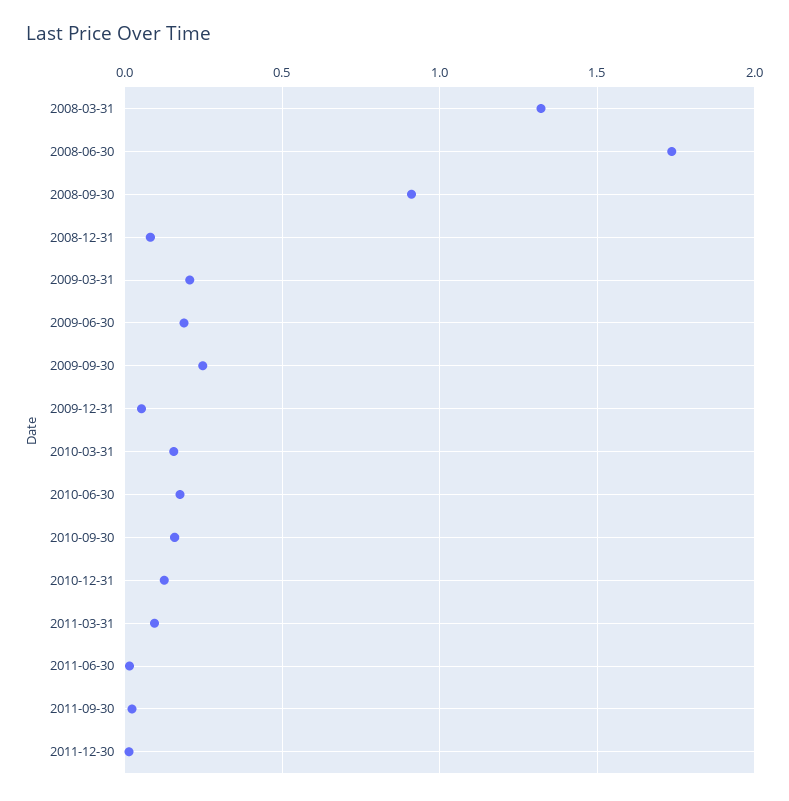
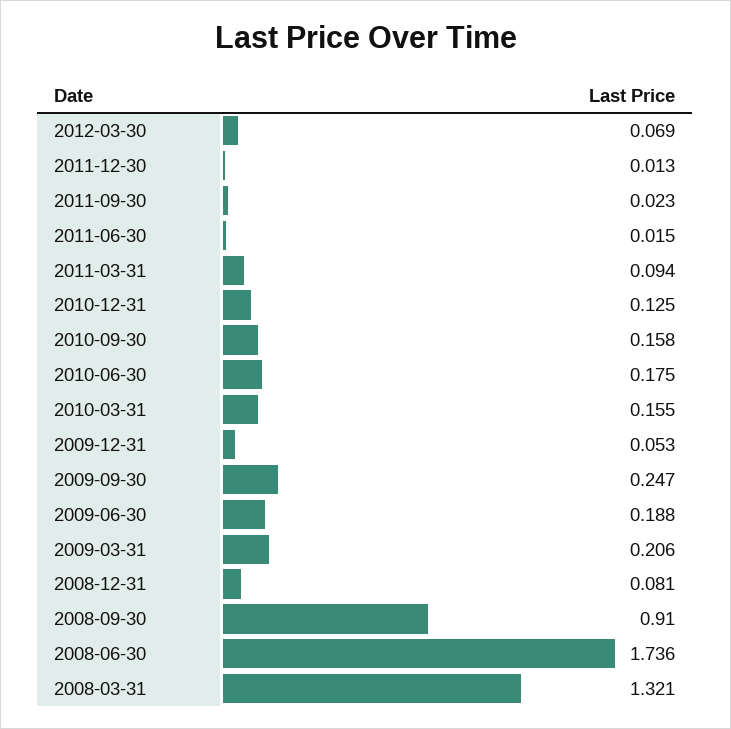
2012-03-30: none -> 0.069

